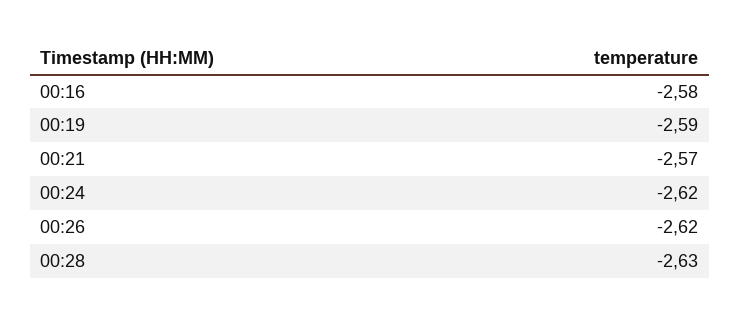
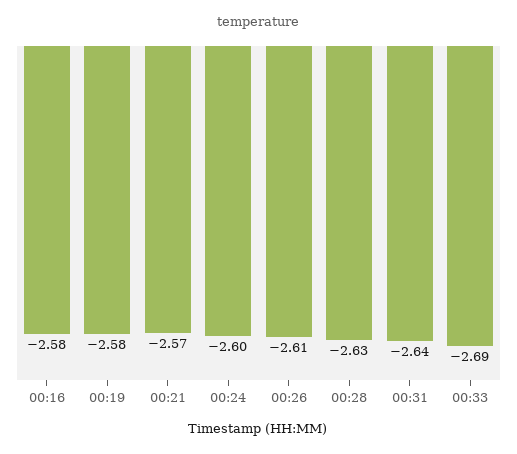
00:19: -2.59 -> -2.58
00:24: -2.62 -> -2.6
00:26: -2.62 -> -2.61
00:31: none -> -2.64
00:33: none -> -2.69

